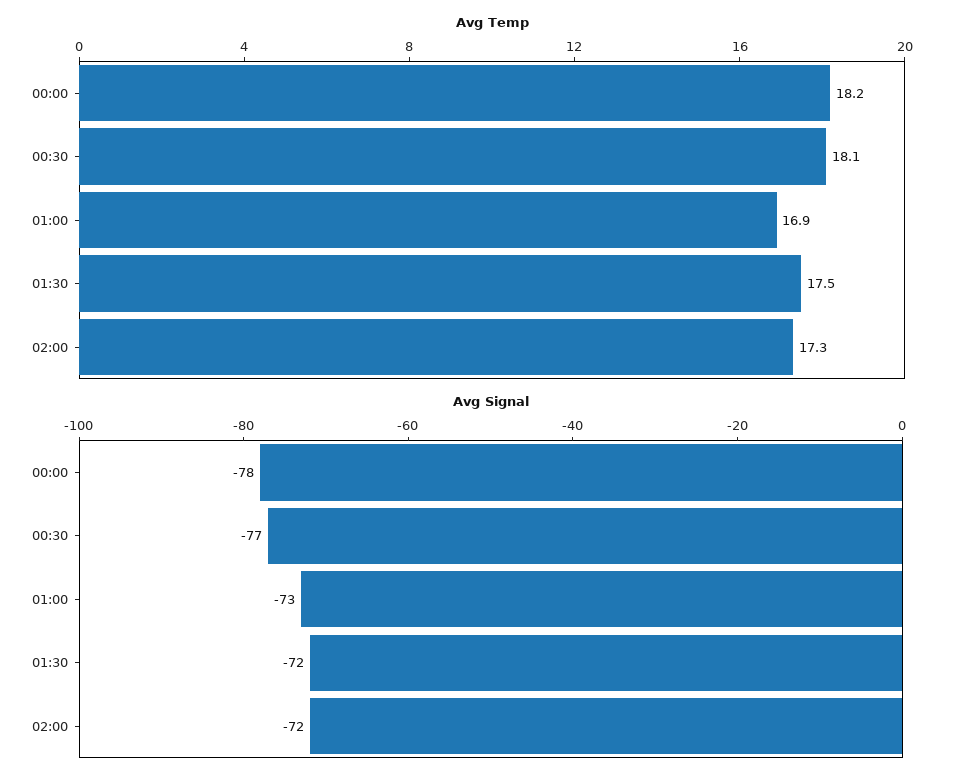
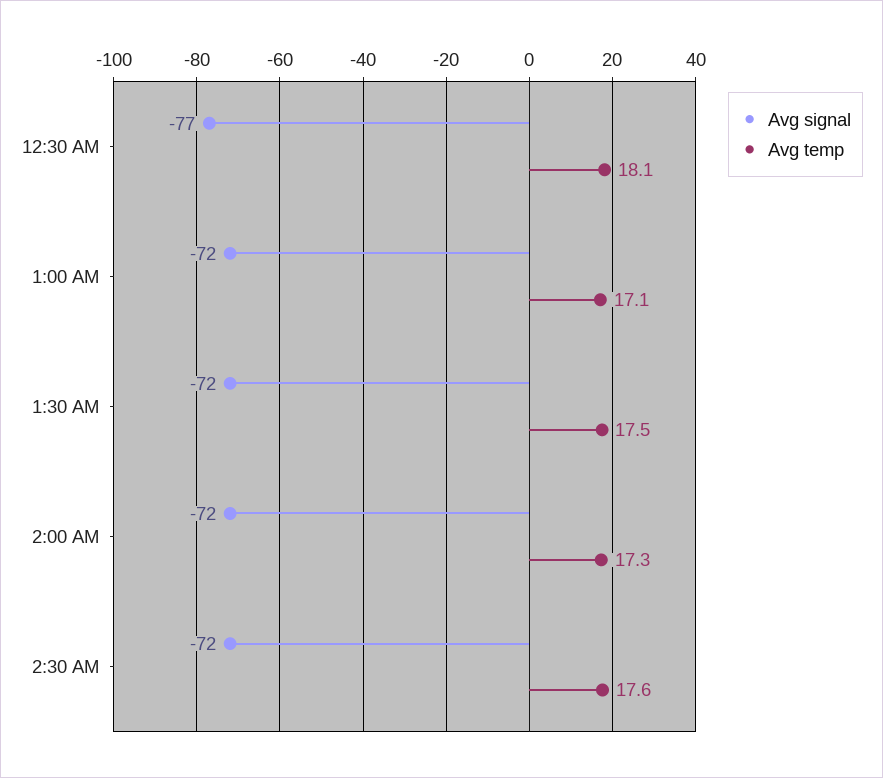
Avg Temp, 00:00: 18.2 -> none
Avg Temp, 01:00: 16.9 -> 17.1
Avg Signal, 00:00: -78 -> none
Avg Signal, 01:00: -73 -> -72
Avg Signal, 2:30 AM: none -> -72
Avg Temp, 2:30 AM: none -> 17.6

